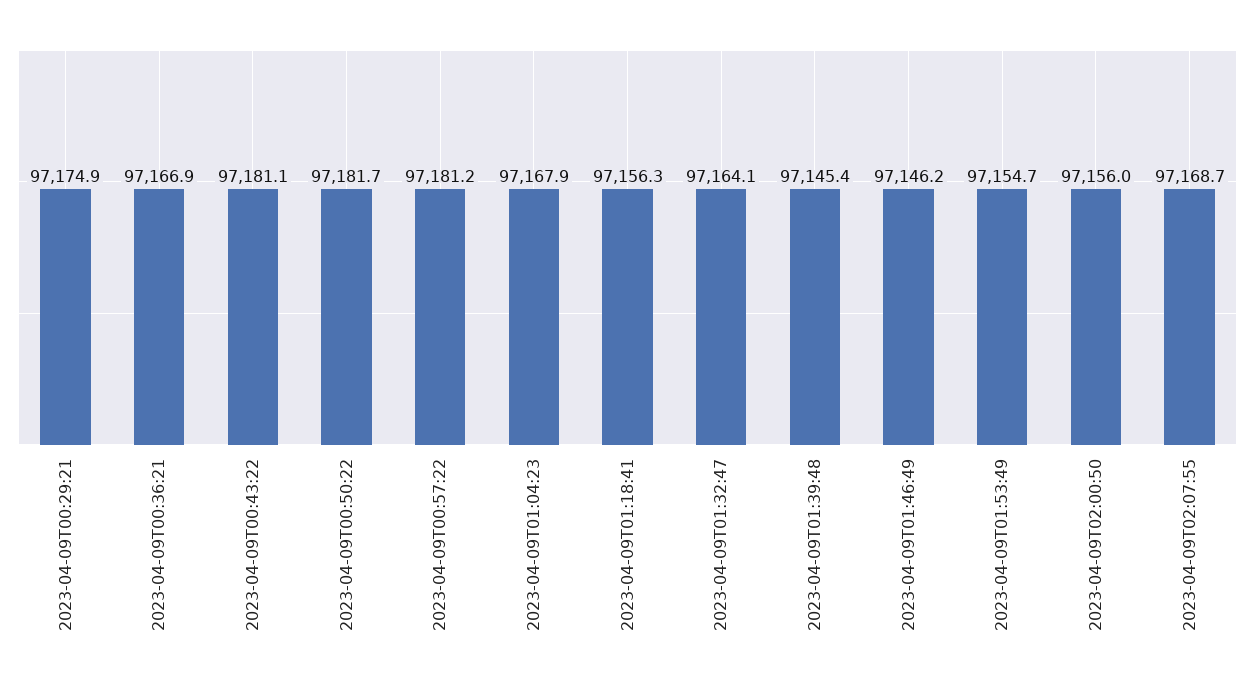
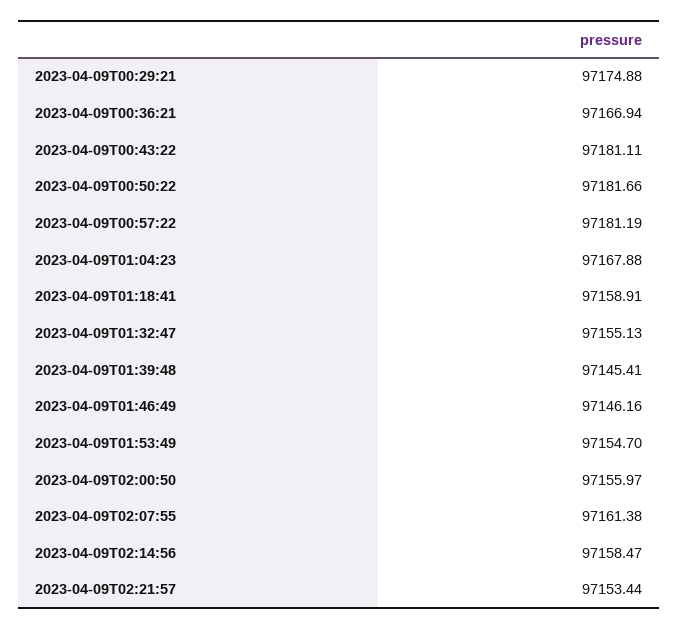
2023-04-09T01:18:41: 97156.3 -> 97158.91
2023-04-09T01:32:47: 97164.1 -> 97155.13
2023-04-09T02:07:55: 97168.7 -> 97161.38
2023-04-09T02:14:56: none -> 97158.47
2023-04-09T02:21:57: none -> 97153.44

